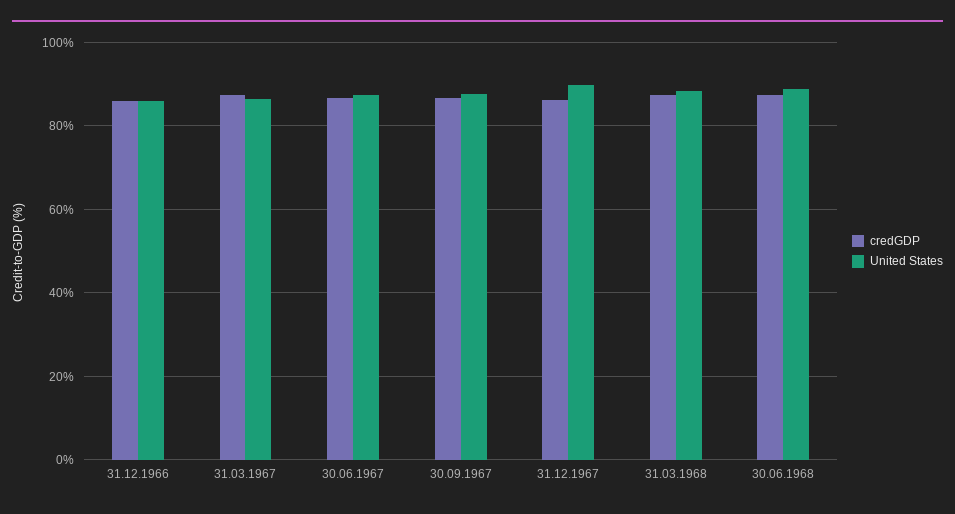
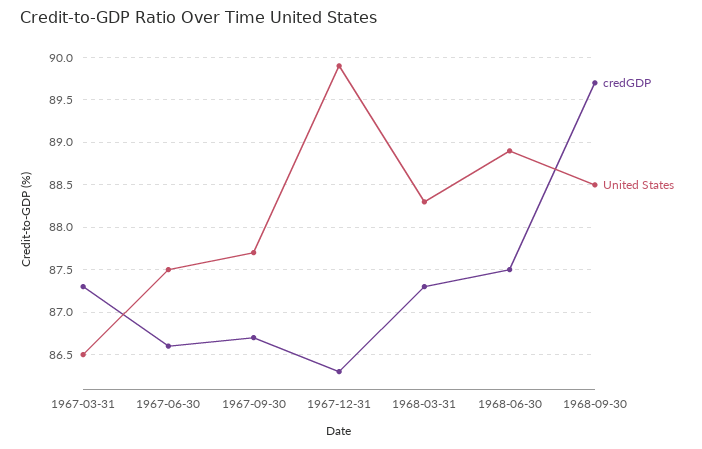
credGDP, 31.12.1966: 86 -> none
United States, 31.12.1966: 86 -> none
credGDP, 1968-09-30: none -> 89.7
United States, 1968-09-30: none -> 88.5

